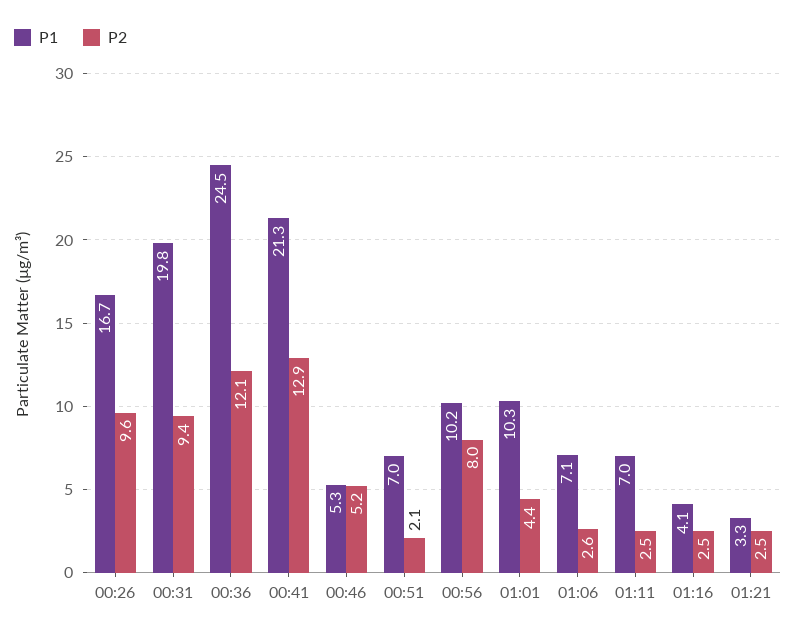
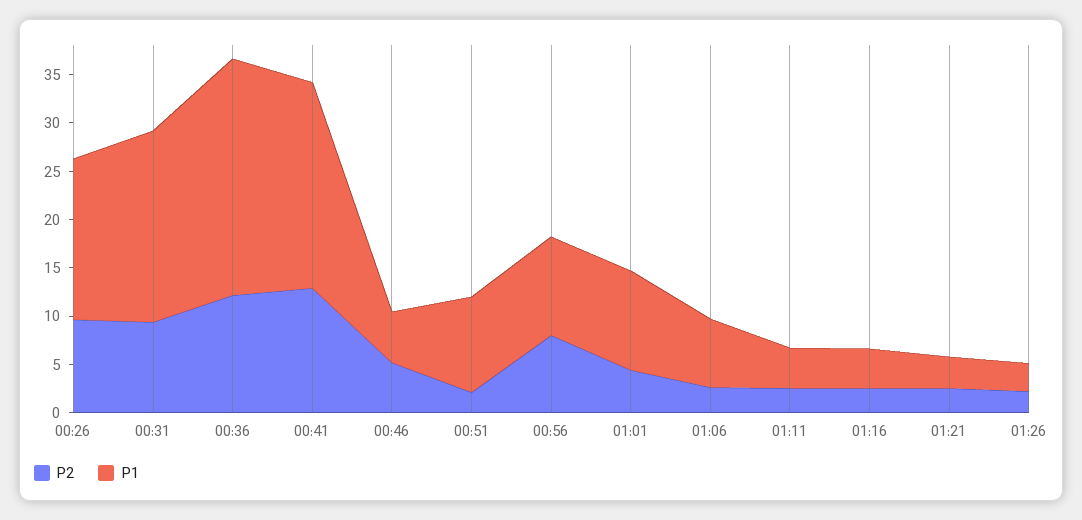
P1, 00:51: 7 -> 10
P1, 01:11: 7 -> 4
P2, 01:26: none -> 2
P1, 01:26: none -> 3

